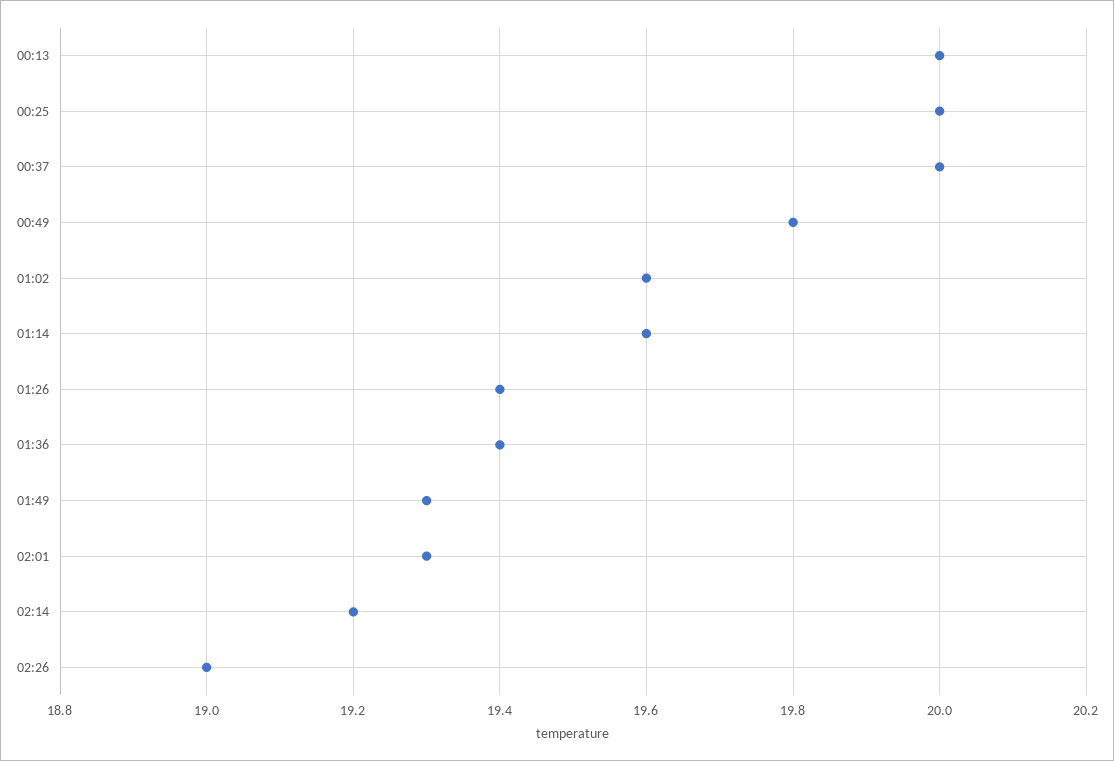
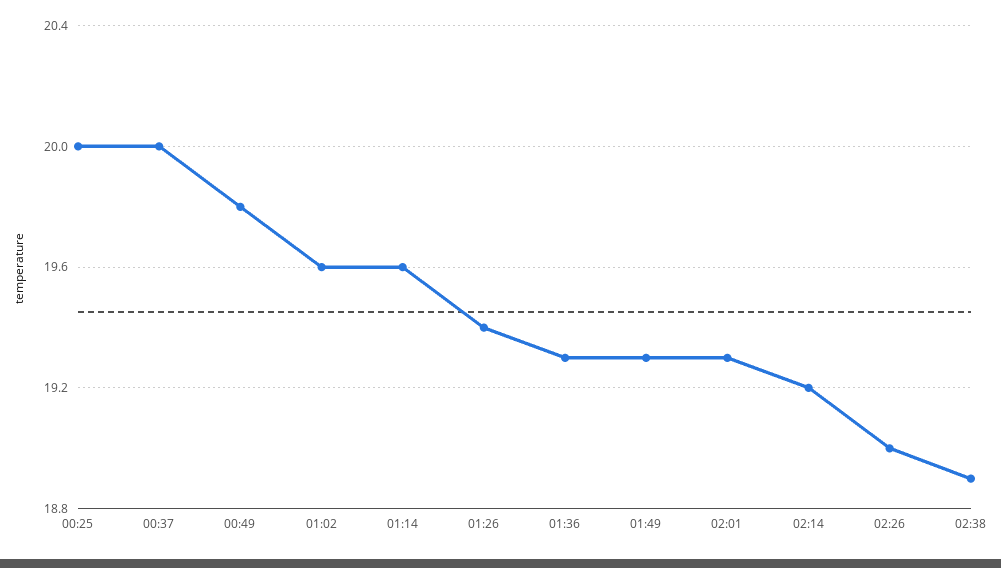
00:13: 20 -> none
01:36: 19.4 -> 19.3
02:38: none -> 18.9

